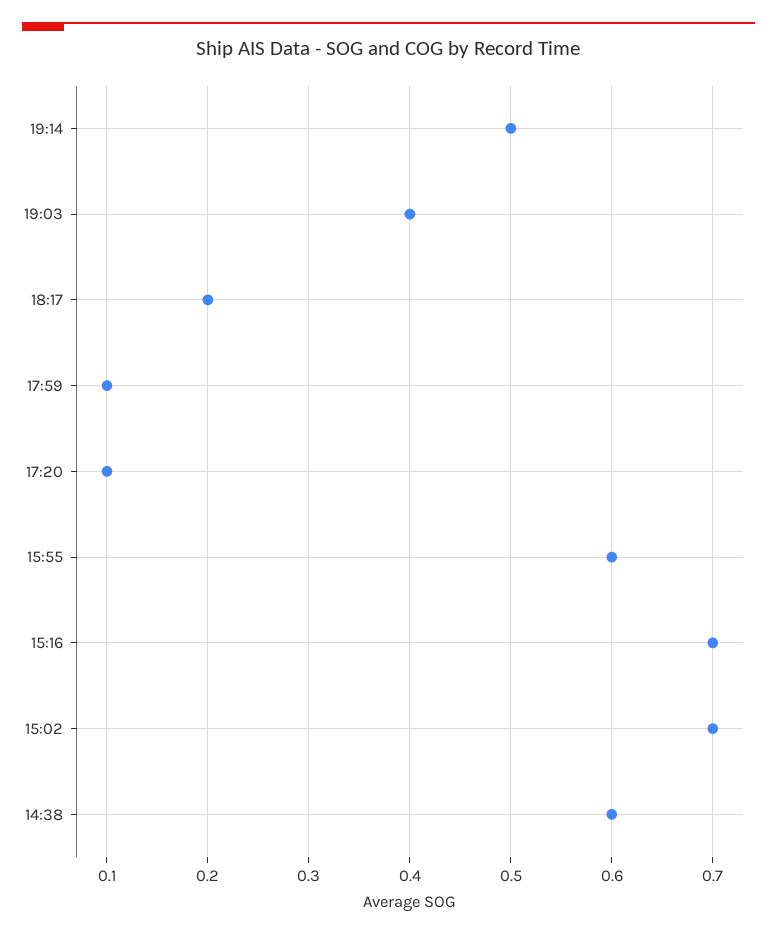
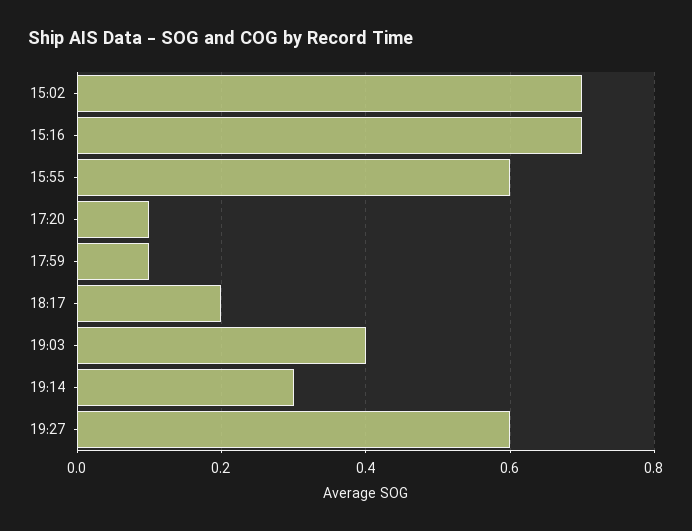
19:14: 0.5 -> 0.3
14:38: 0.6 -> none
19:27: none -> 0.6

